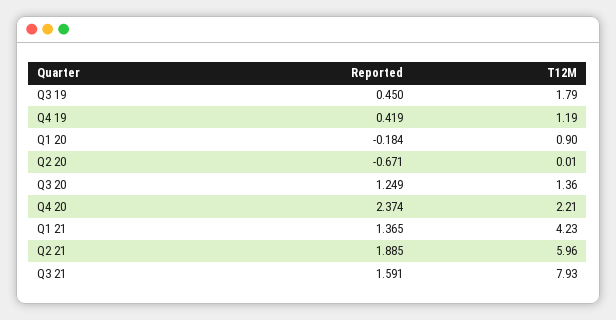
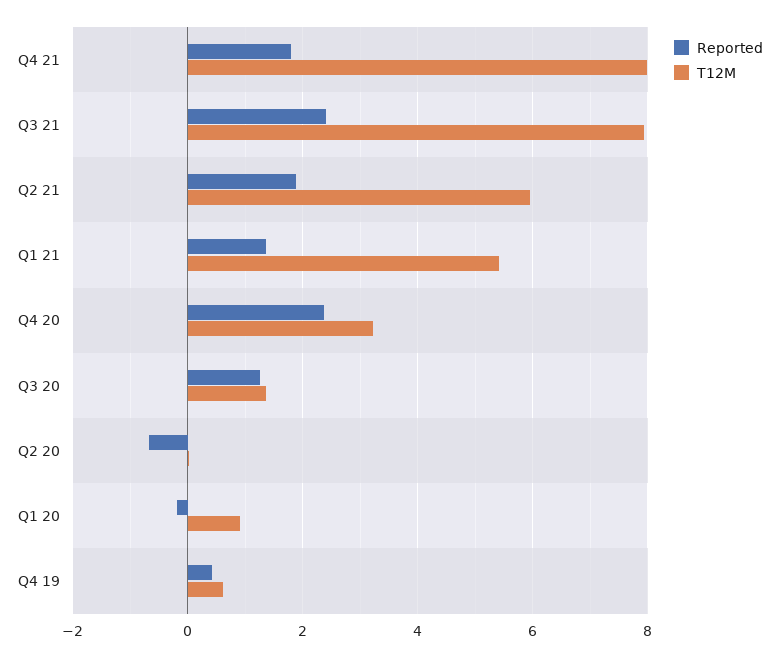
Reported, Q3 19: 0.45 -> none
T12M, Q3 19: 1.79 -> none
T12M, Q4 19: 1.19 -> 0.6
T12M, Q4 20: 2.21 -> 3.2
T12M, Q1 21: 4.23 -> 5.4
Reported, Q3 21: 1.591 -> 2.4
Reported, Q4 21: none -> 1.8
T12M, Q4 21: none -> 8

